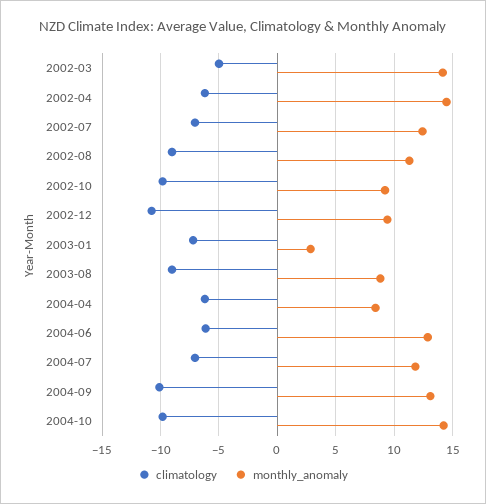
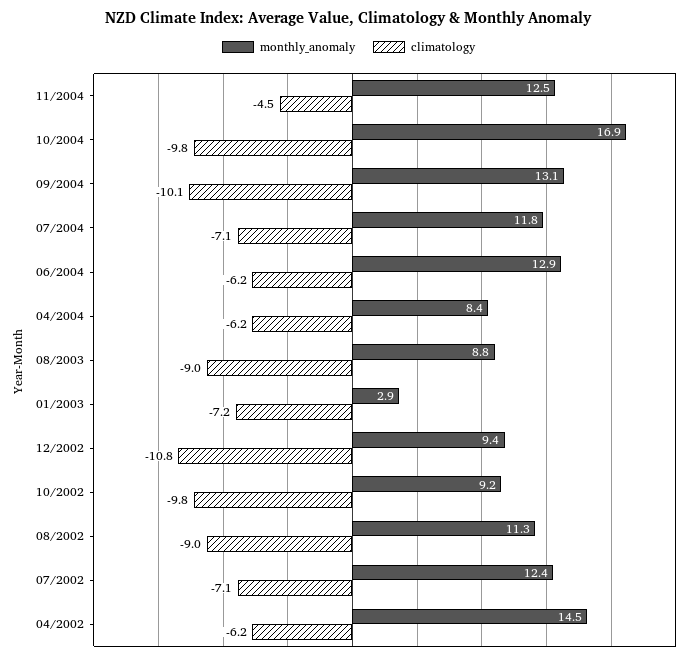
climatology, 2002-03: -5 -> none
monthly_anomaly, 2002-03: 14 -> none
monthly_anomaly, 2004-10: 14 -> 16.9
monthly_anomaly, 11/2004: none -> 12.5
climatology, 11/2004: none -> -4.5

